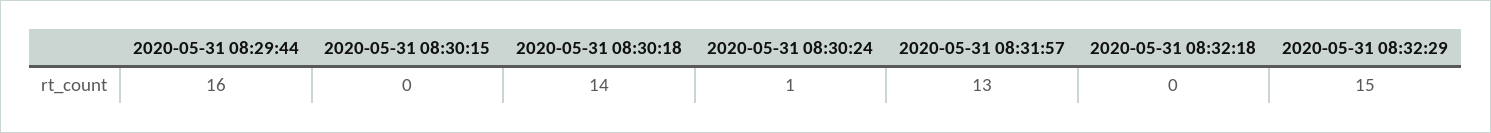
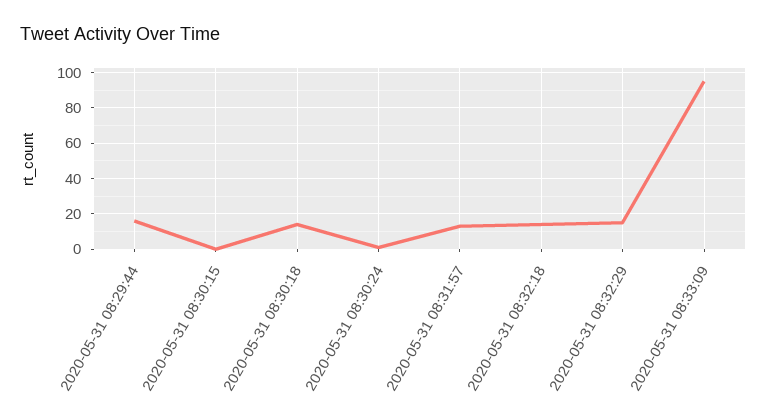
2020-05-31 08:32:18: 0 -> 15
2020-05-31 08:33:09: none -> 95

